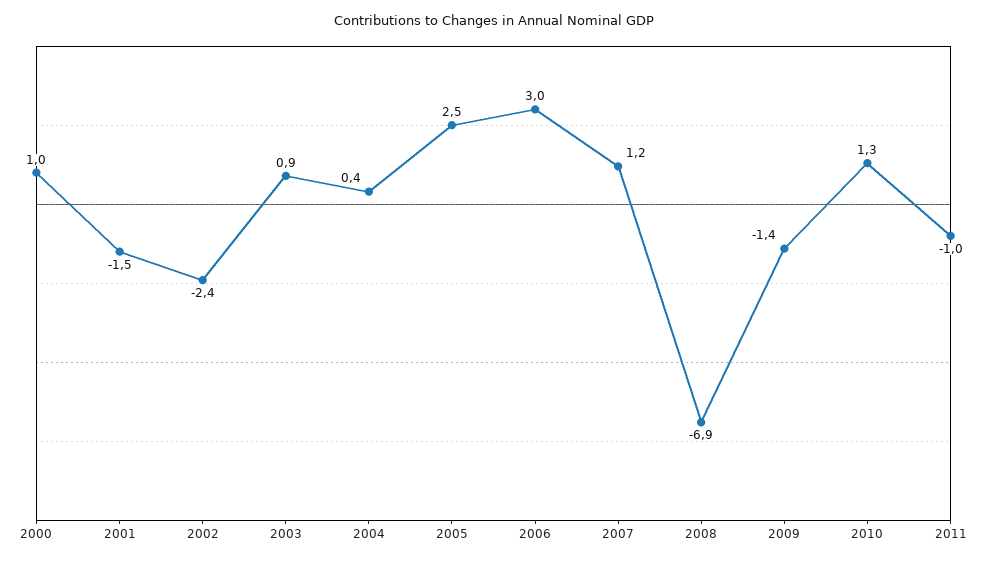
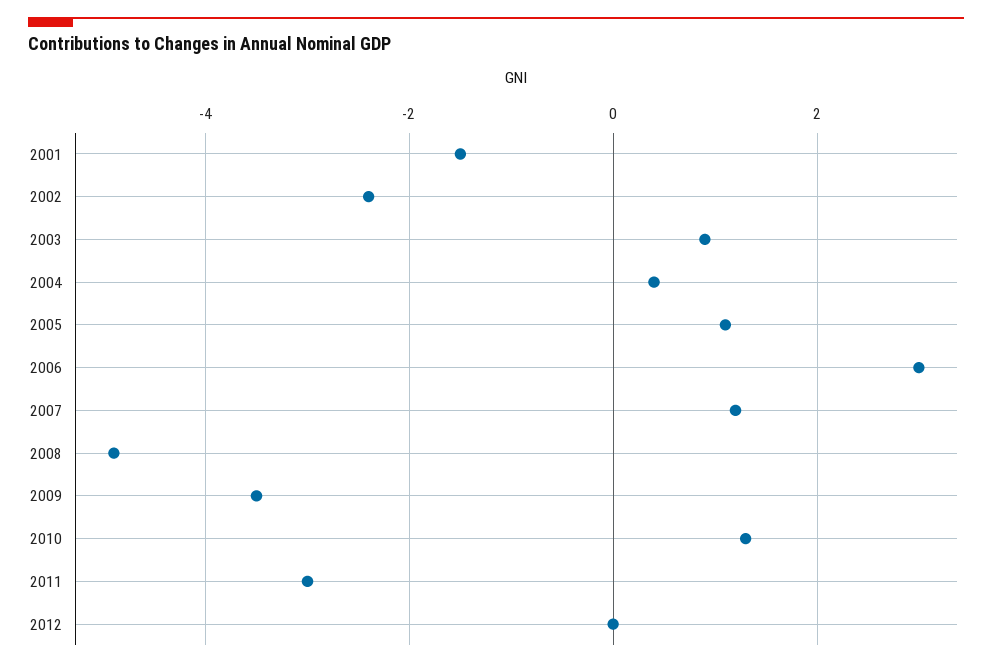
2000: 1 -> none
2005: 2.5 -> 1
2008: -6.9 -> -5
2009: -1.4 -> -3.5
2011: -1 -> -3
2012: none -> 0

